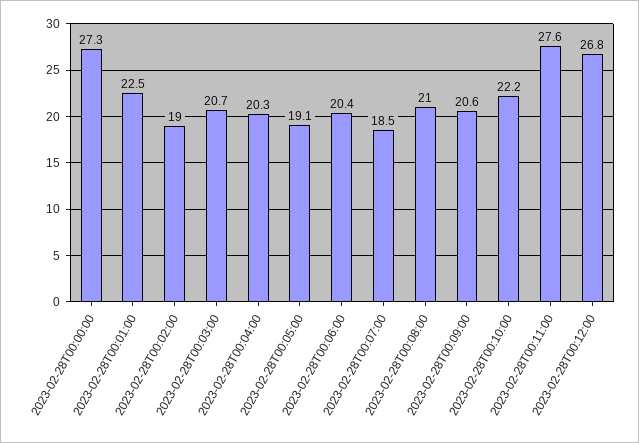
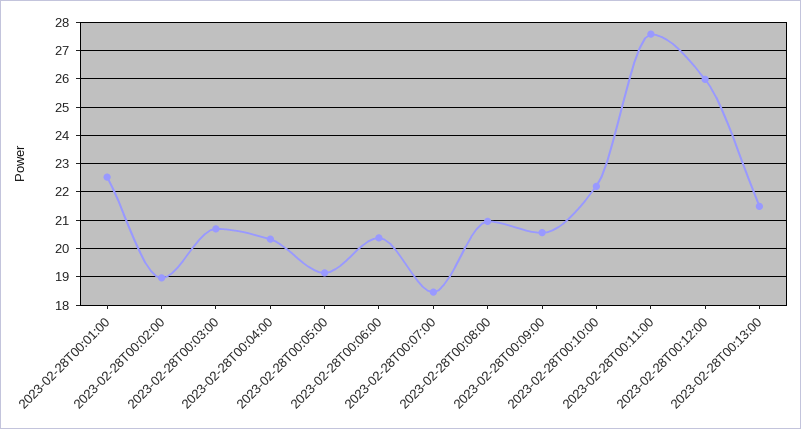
2023-02-28T00:00:00: 27.3 -> none
2023-02-28T00:12:00: 26.8 -> 26
2023-02-28T00:13:00: none -> 21.5

